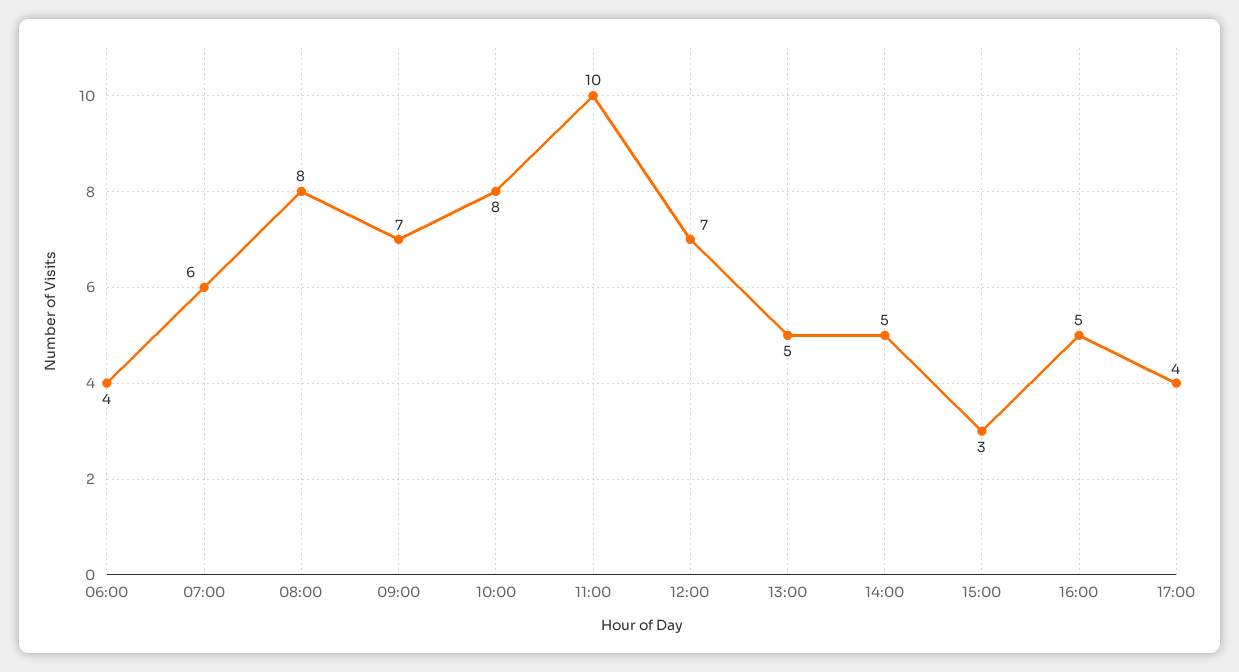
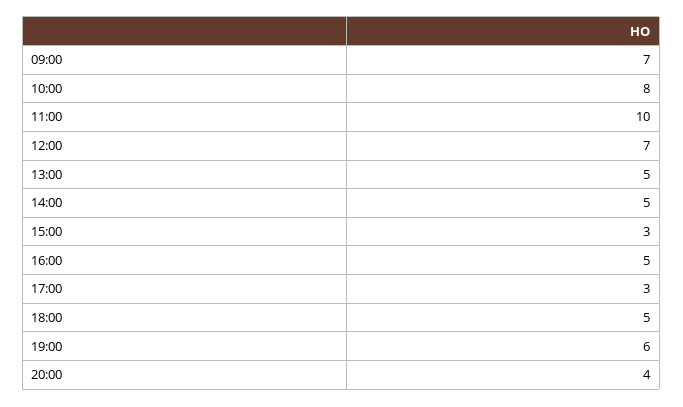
06:00: 4 -> none
07:00: 6 -> none
08:00: 8 -> none
17:00: 4 -> 3
18:00: none -> 5
19:00: none -> 6
20:00: none -> 4

